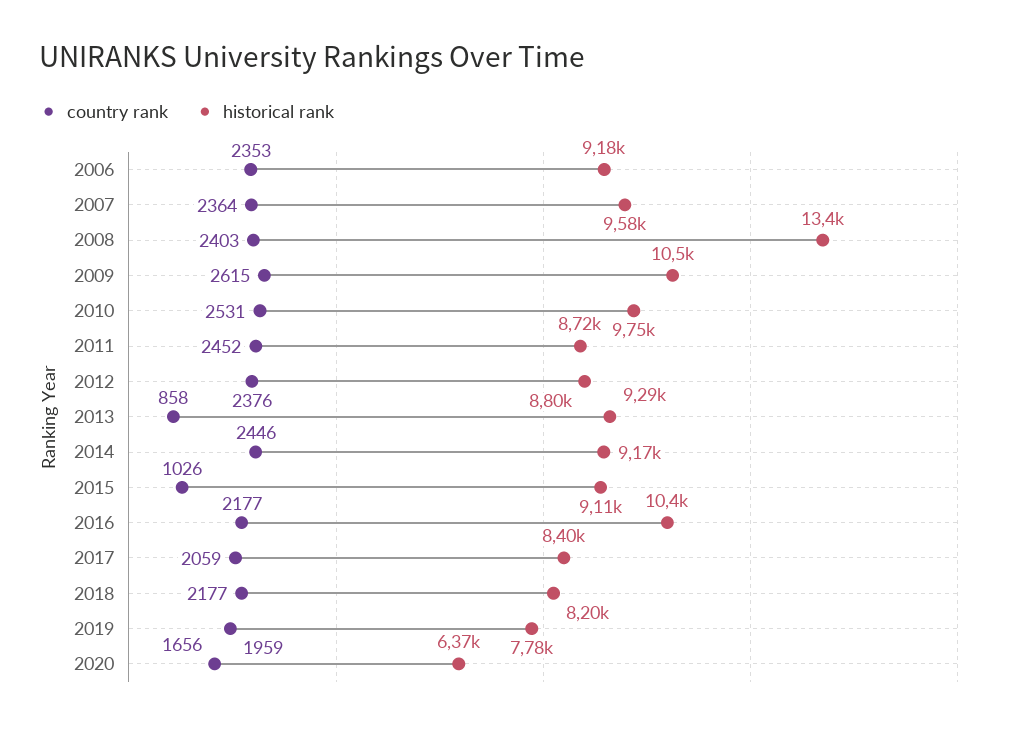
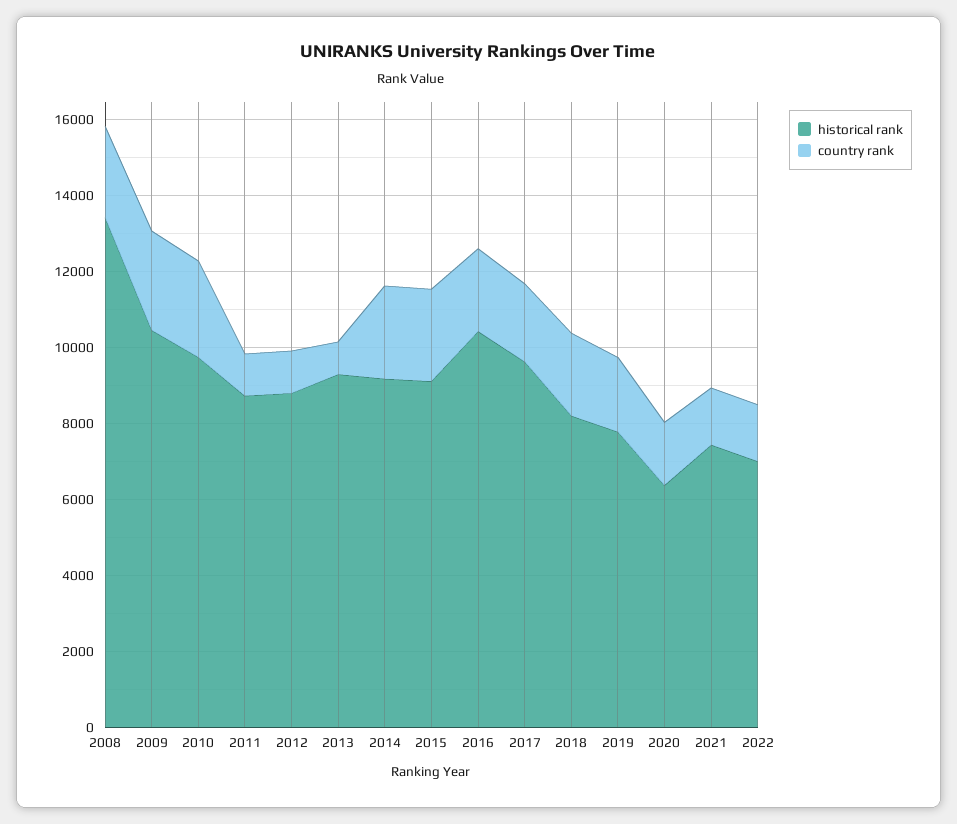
country rank, 2006: 2353 -> none
historical rank, 2006: 9180 -> none
country rank, 2007: 2364 -> none
historical rank, 2007: 9580 -> none
country rank, 2011: 2452 -> 1000
country rank, 2012: 2376 -> 1000
country rank, 2015: 1026 -> 2500
historical rank, 2017: 8400 -> 9500
historical rank, 2021: none -> 7500
country rank, 2021: none -> 1500
historical rank, 2022: none -> 7000
country rank, 2022: none -> 1500

